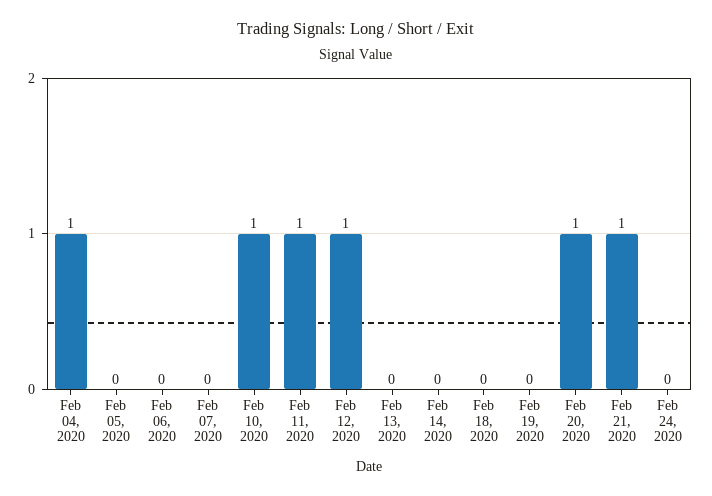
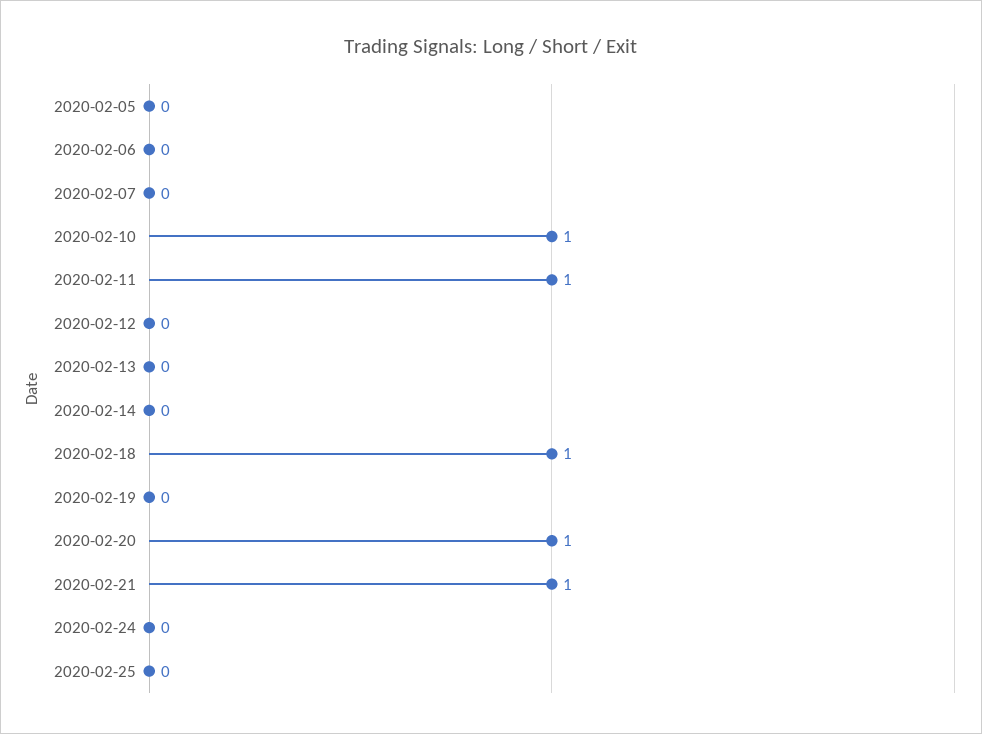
Feb 04, 2020: 1 -> none
Feb 12, 2020: 1 -> 0
Feb 18, 2020: 0 -> 1
2020-02-25: none -> 0

